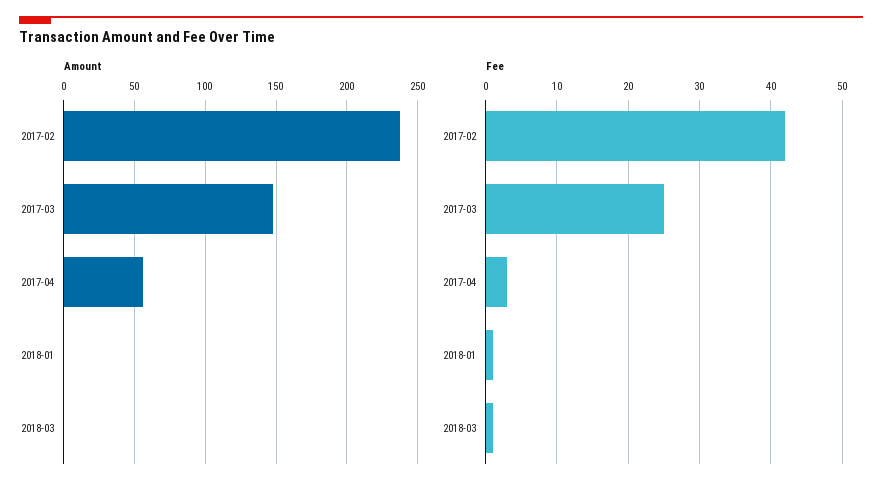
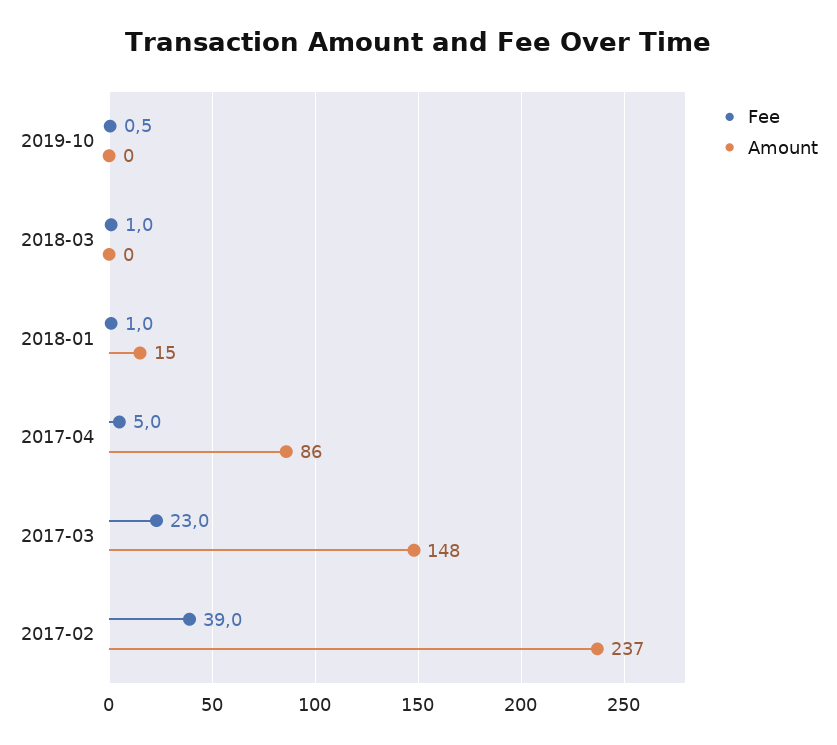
Amount, 2017-04: 55 -> 86
Amount, 2018-01: 0 -> 15
Fee, 2017-02: 42 -> 39
Fee, 2017-03: 25 -> 23
Fee, 2017-04: 3 -> 5
Fee, 2019-10: none -> 0.5
Amount, 2019-10: none -> 0

